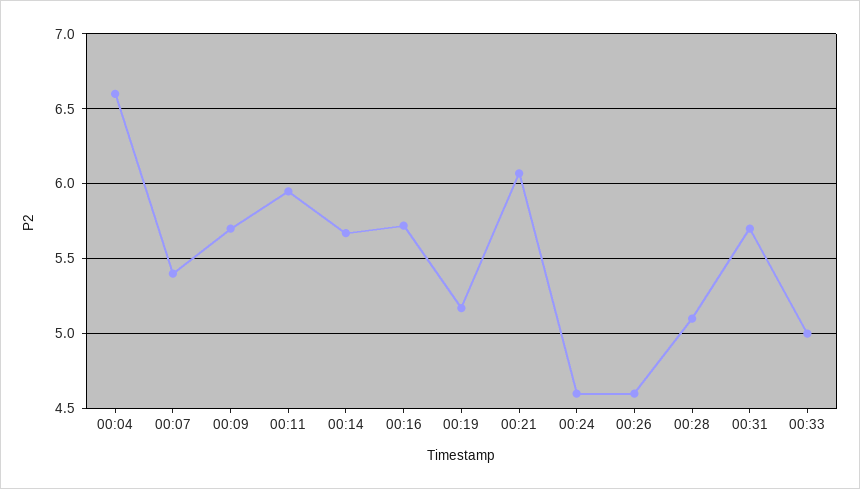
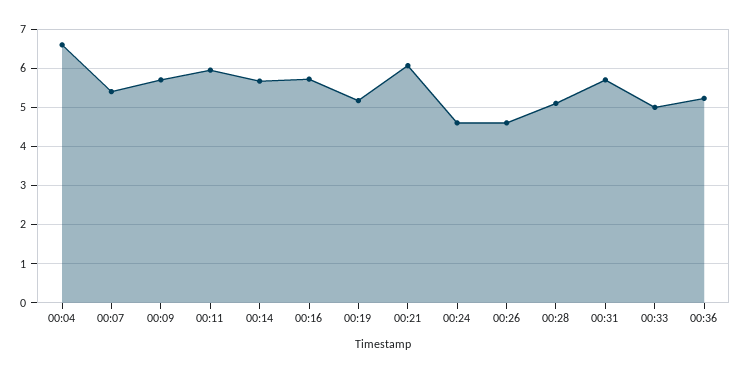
00:36: none -> 5.2

